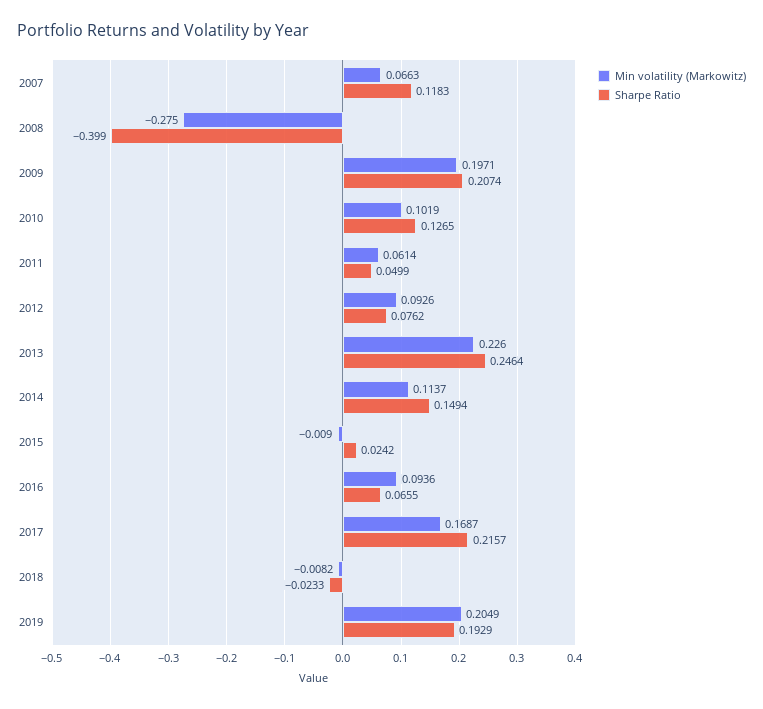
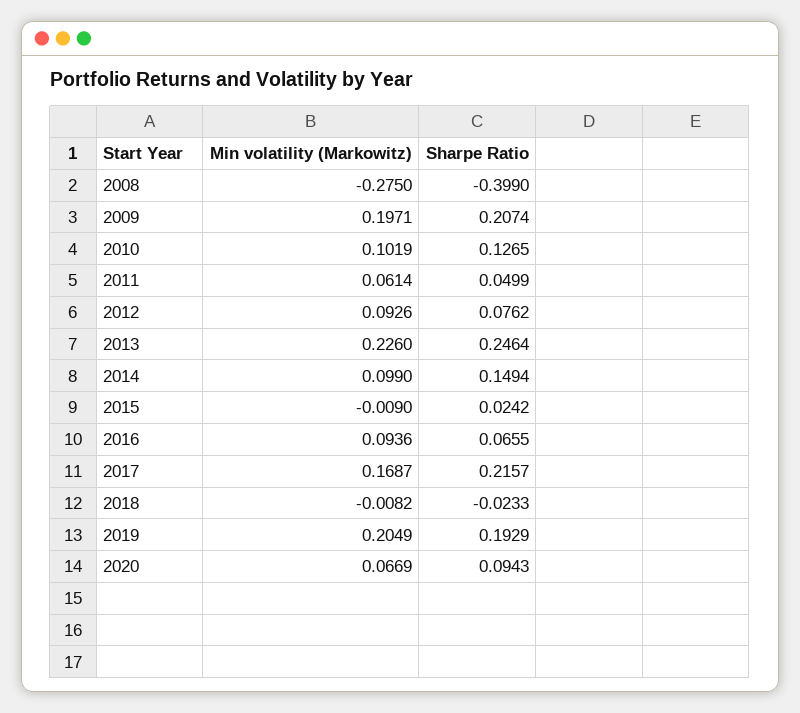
Min volatility (Markowitz), 2007: 0.0663 -> none
Sharpe Ratio, 2007: 0.1183 -> none
Min volatility (Markowitz), 2014: 0.1137 -> 0.099
Min volatility (Markowitz), 2020: none -> 0.0669
Sharpe Ratio, 2020: none -> 0.0943

